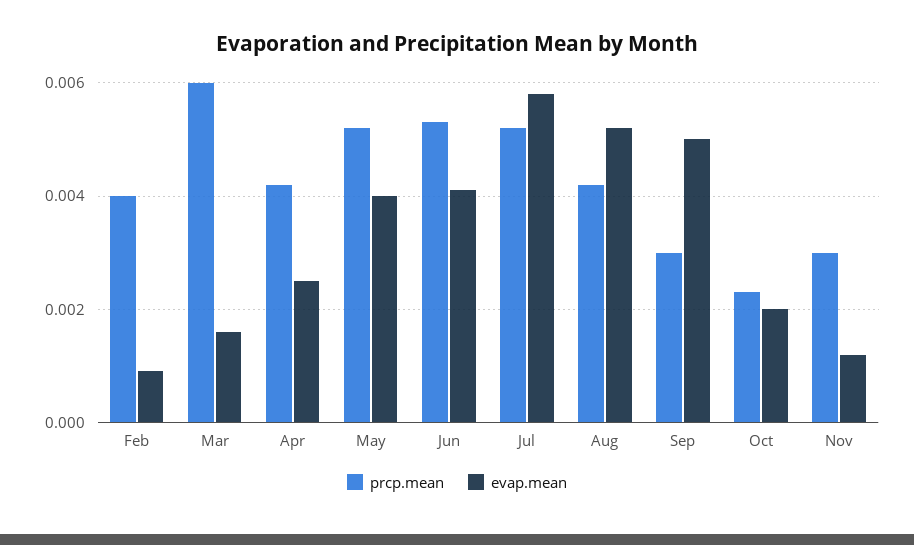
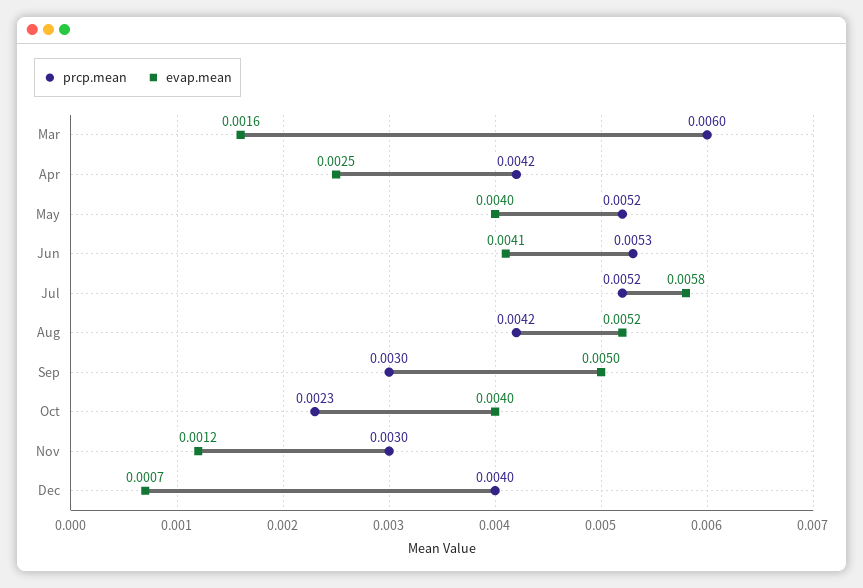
prcp.mean, Feb: 0.004 -> none
evap.mean, Feb: 0.001 -> none
evap.mean, Oct: 0.002 -> 0.004
prcp.mean, Dec: none -> 0.004
evap.mean, Dec: none -> 0.0007

